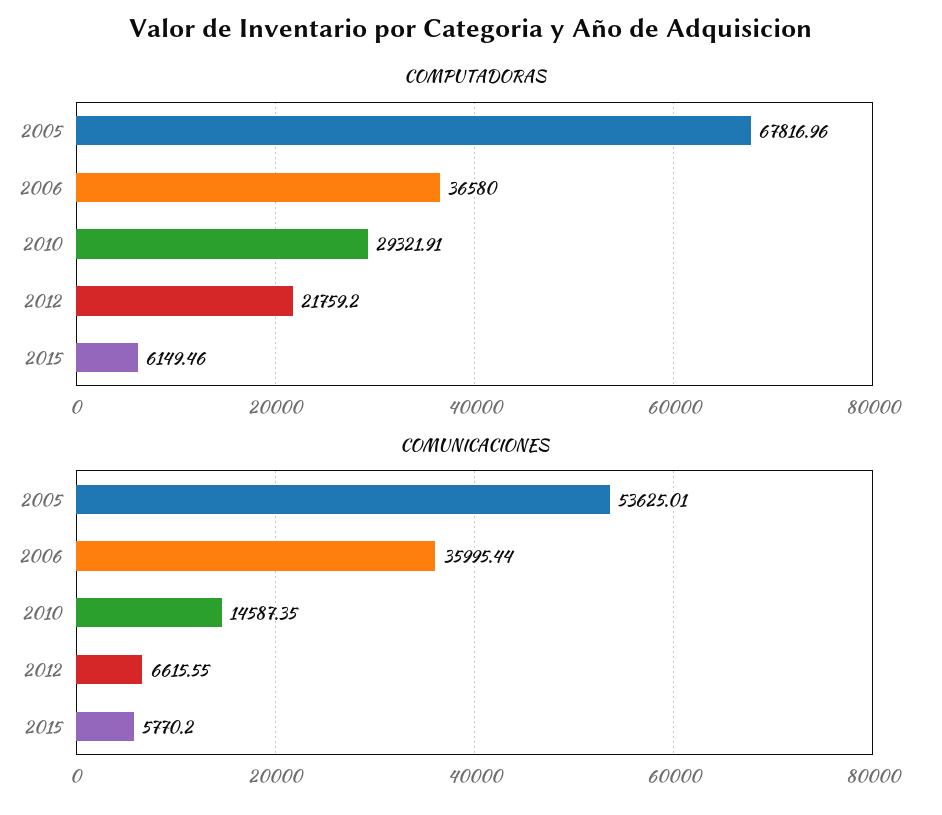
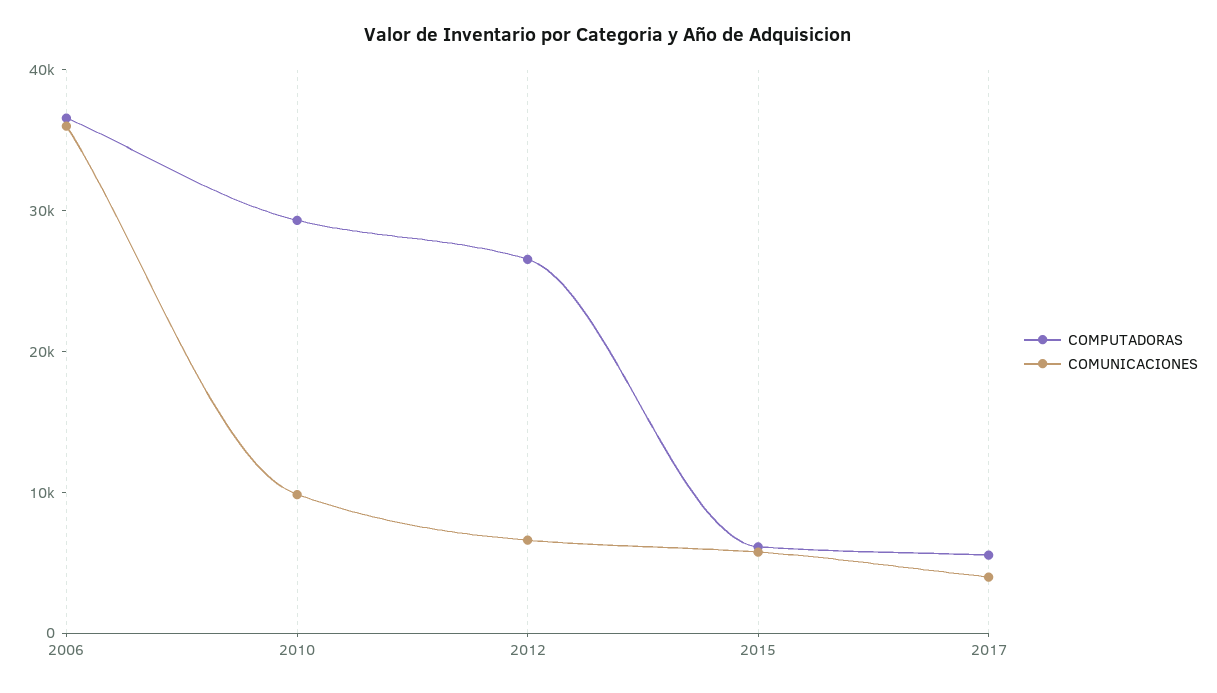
COMPUTADORAS, 2005: 67816.96 -> none
COMPUTADORAS, 2012: 21759.2 -> 26000
COMUNICACIONES, 2005: 53625.01 -> none
COMUNICACIONES, 2010: 14587.35 -> 10000
COMPUTADORAS, 2017: none -> 6000
COMUNICACIONES, 2017: none -> 4000

